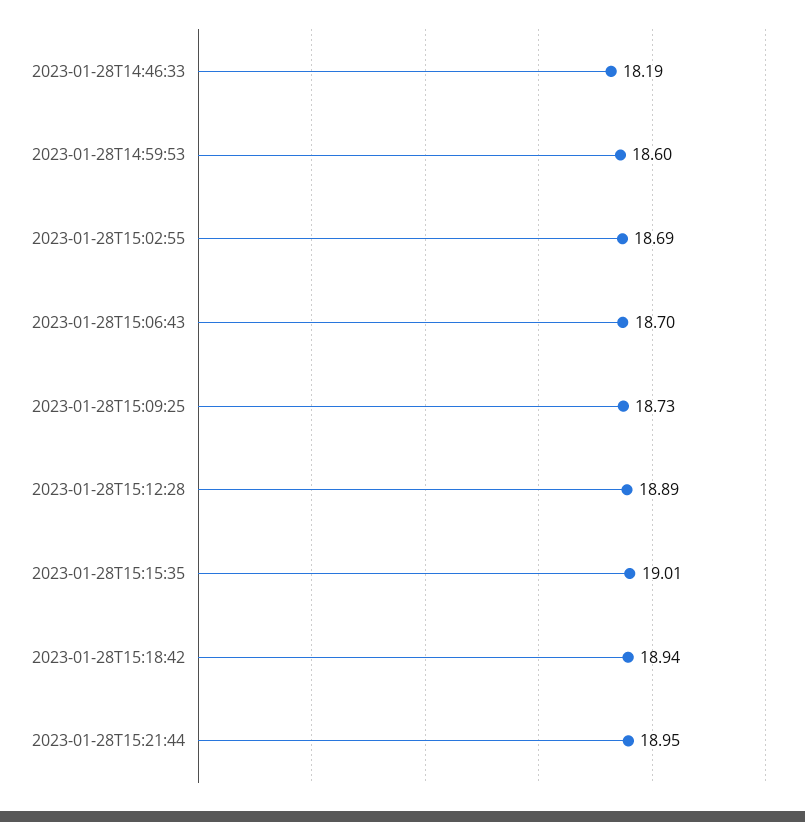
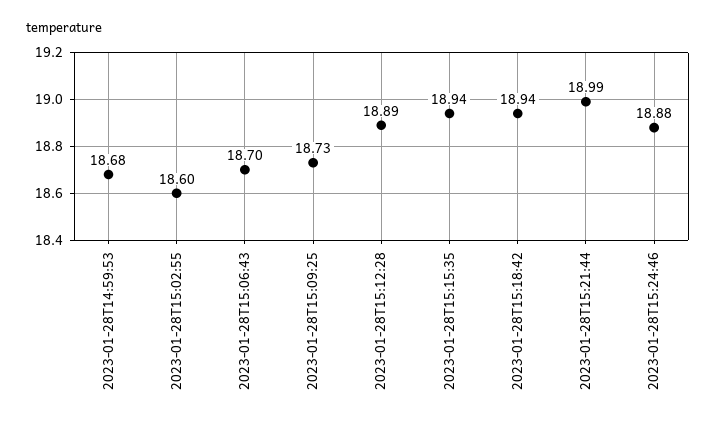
2023-01-28T14:46:33: 18.19 -> none
2023-01-28T14:59:53: 18.6 -> 18.68
2023-01-28T15:02:55: 18.69 -> 18.6
2023-01-28T15:15:35: 19.01 -> 18.94
2023-01-28T15:21:44: 18.95 -> 18.99
2023-01-28T15:24:46: none -> 18.88

